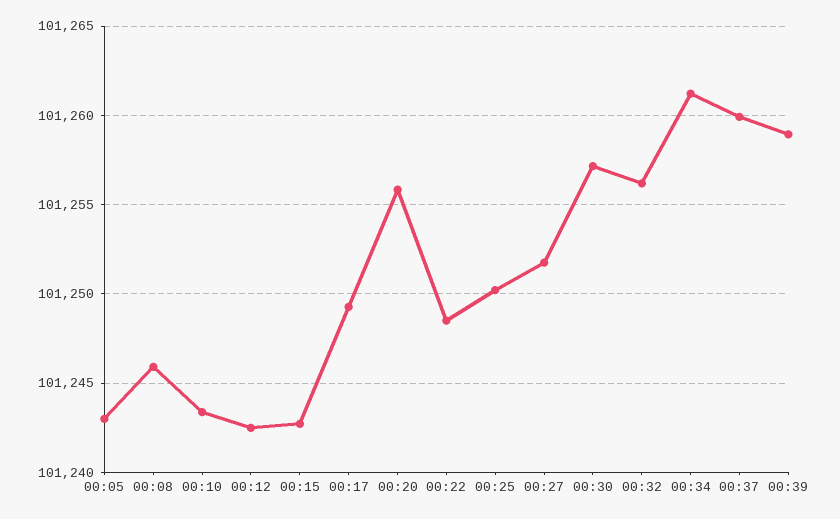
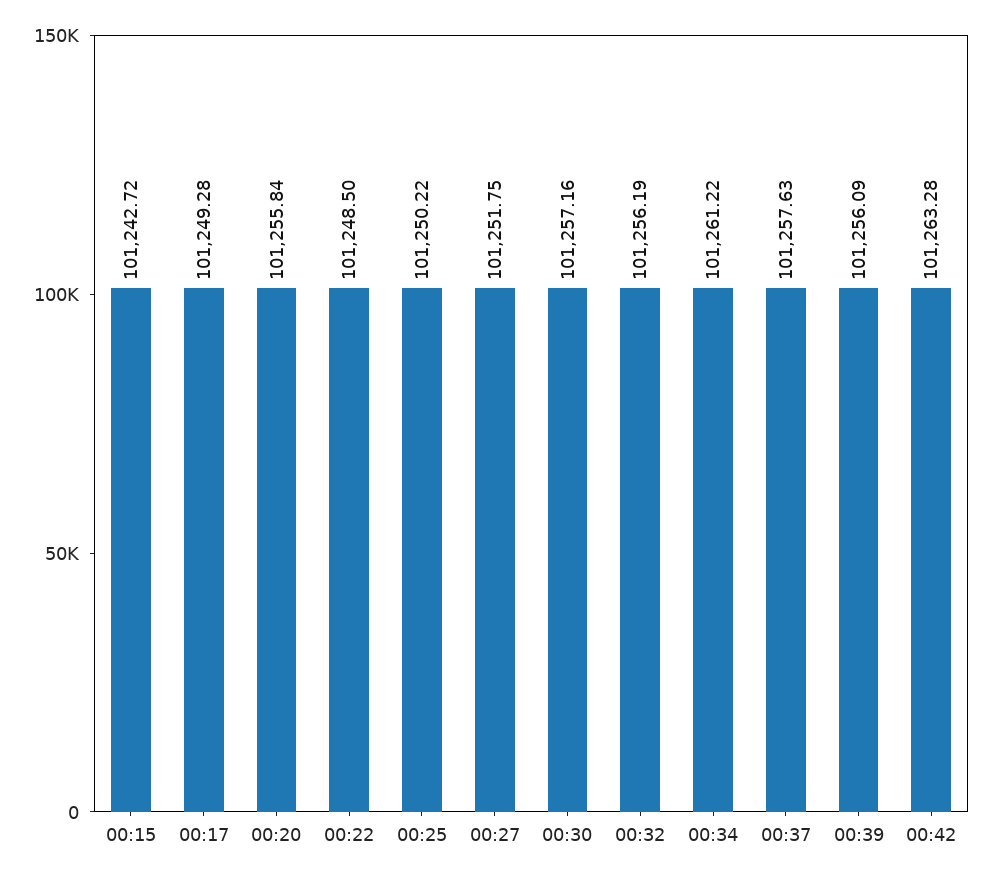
00:05: 101243 -> none
00:08: 101246 -> none
00:10: 101243.5 -> none
00:12: 101242.5 -> none
00:37: 101260 -> 101257.63
00:39: 101259 -> 101256.09
00:42: none -> 101263.28

